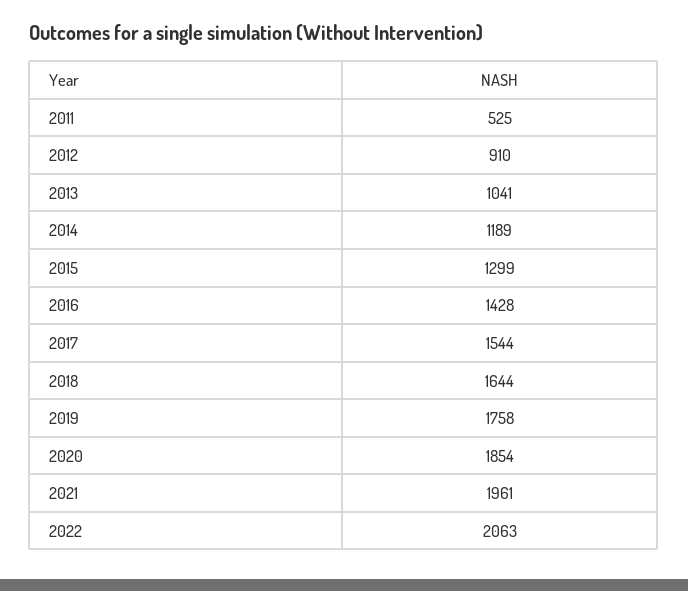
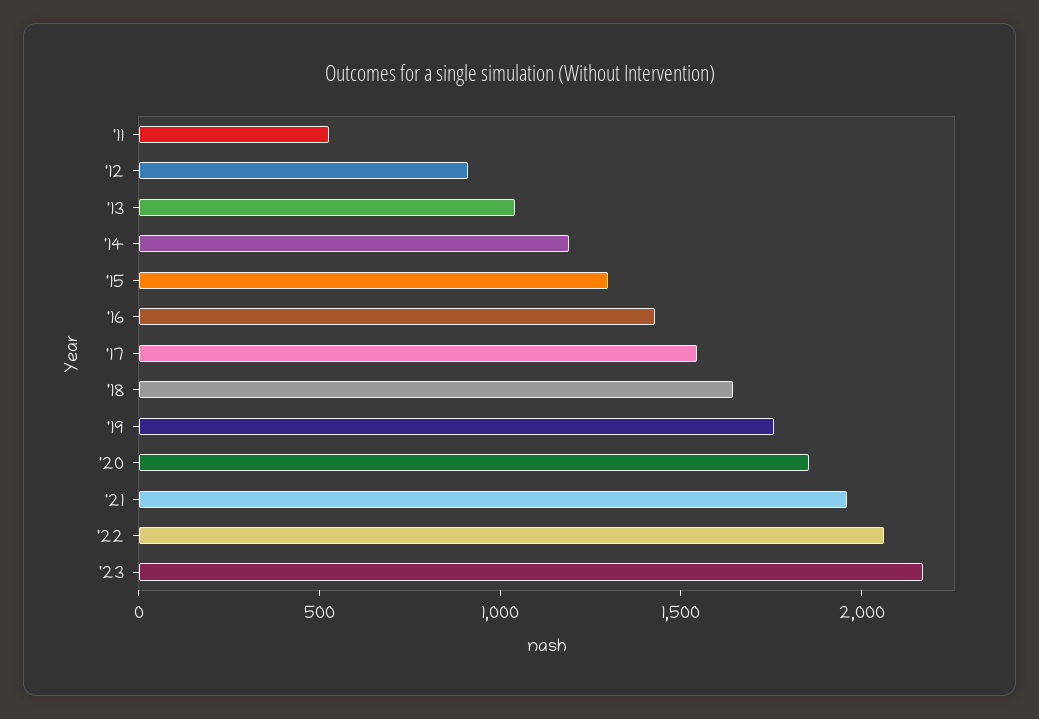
'23: none -> 2200

